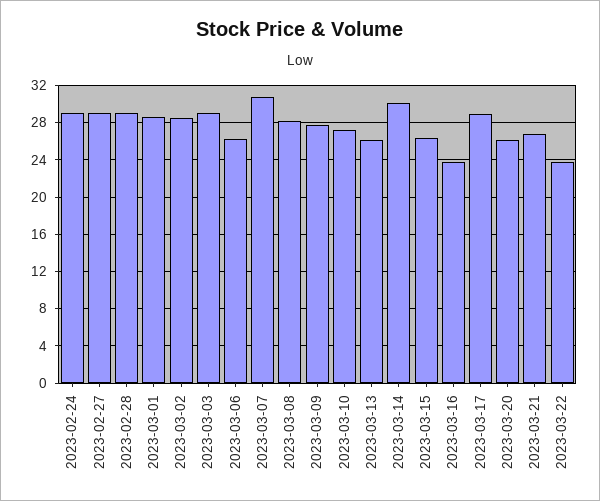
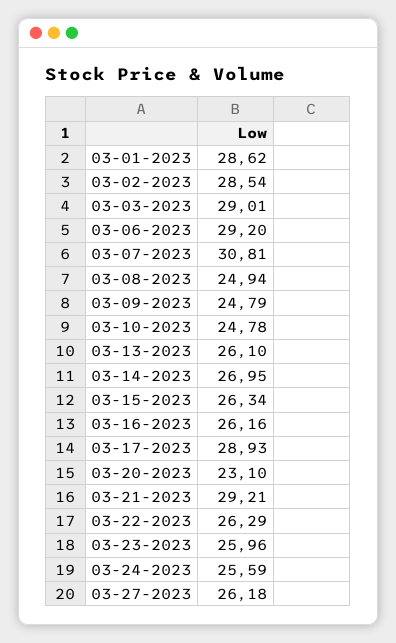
2023-02-24: 29 -> none
2023-02-27: 29 -> none
2023-02-28: 29 -> none
2023-03-06: 26 -> 29.2
2023-03-08: 28 -> 24.94
2023-03-09: 28 -> 24.79
2023-03-10: 27 -> 24.78
2023-03-14: 30 -> 26.95
2023-03-16: 24 -> 26.16
2023-03-20: 26 -> 23.1
2023-03-21: 27 -> 29.21
2023-03-22: 24 -> 26.29
03-23-2023: none -> 25.96
03-24-2023: none -> 25.59
03-27-2023: none -> 26.18

